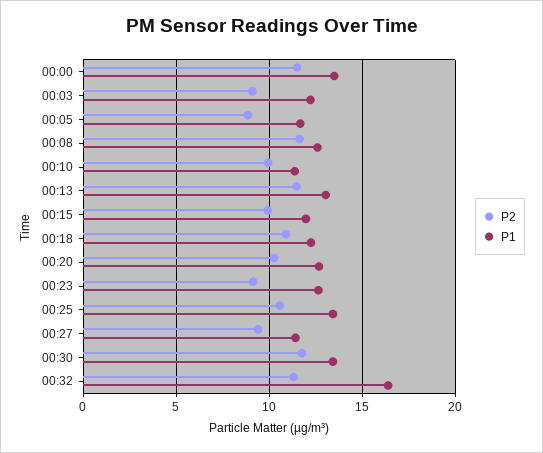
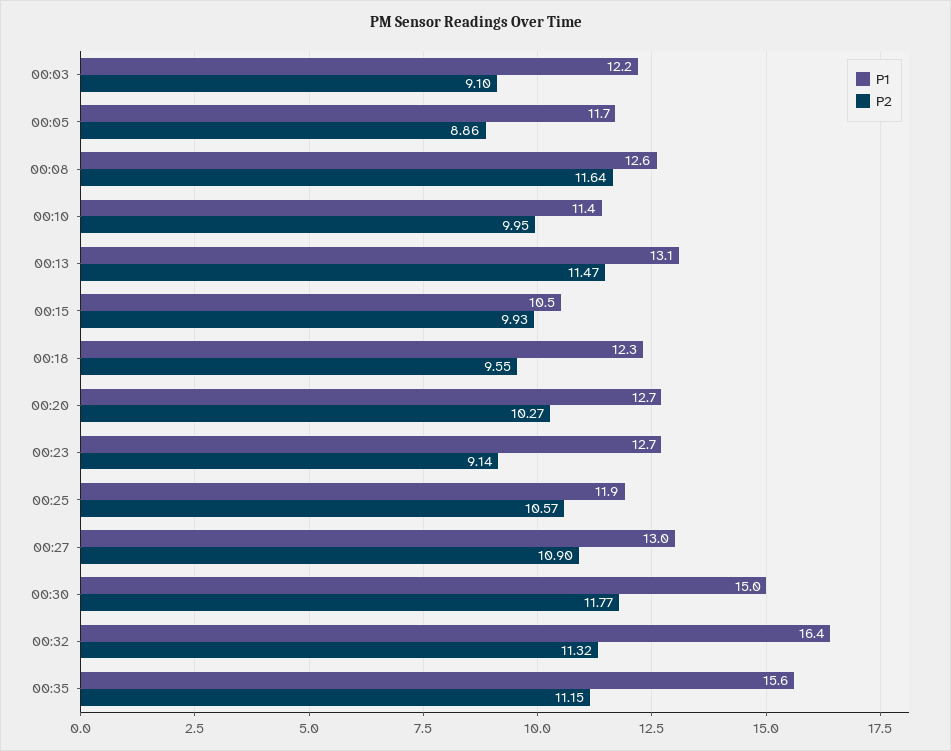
P2, 00:00: 11.5 -> none
P1, 00:00: 13.5 -> none
P1, 00:15: 12 -> 10.5
P2, 00:18: 11 -> 9.55
P1, 00:25: 13.5 -> 11.9
P2, 00:27: 9.5 -> 10.9
P1, 00:27: 11.5 -> 13
P1, 00:30: 13.5 -> 15
P1, 00:35: none -> 15.6
P2, 00:35: none -> 11.15

